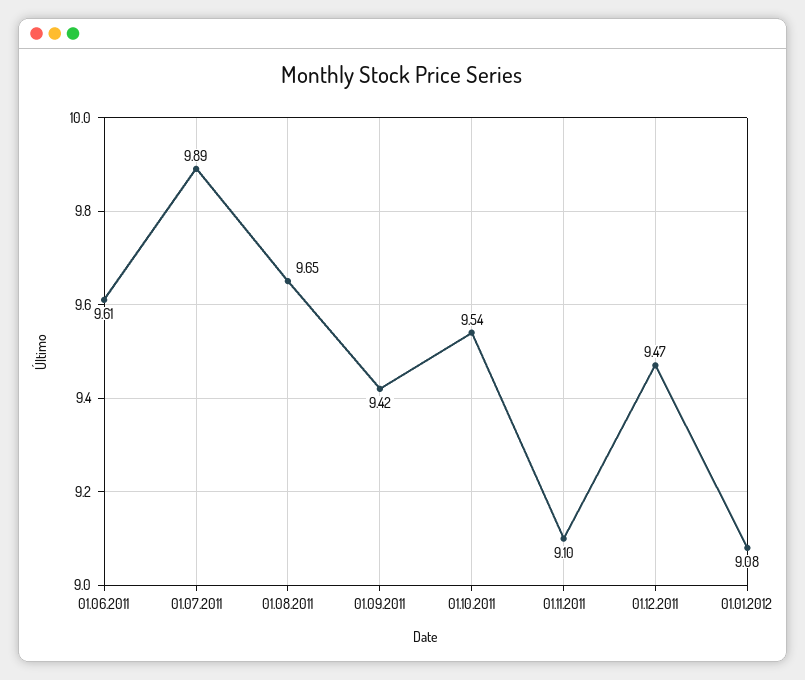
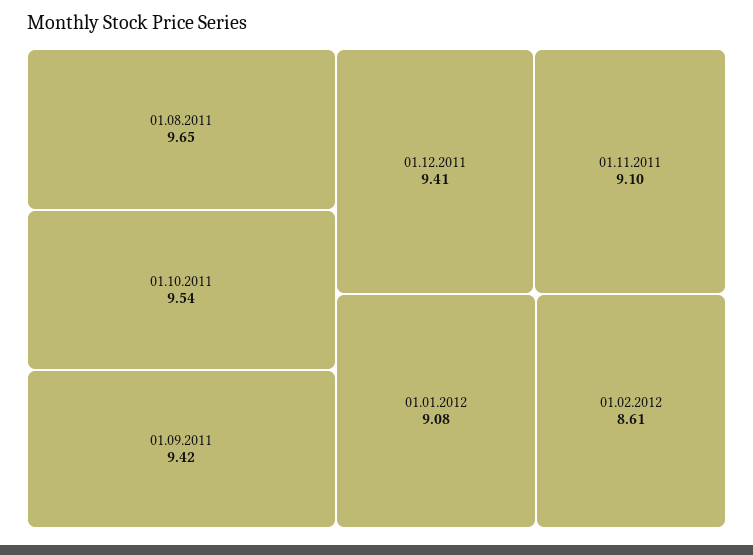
01.06.2011: 9.61 -> none
01.07.2011: 9.89 -> none
01.12.2011: 9.47 -> 9.41
01.02.2012: none -> 8.61

